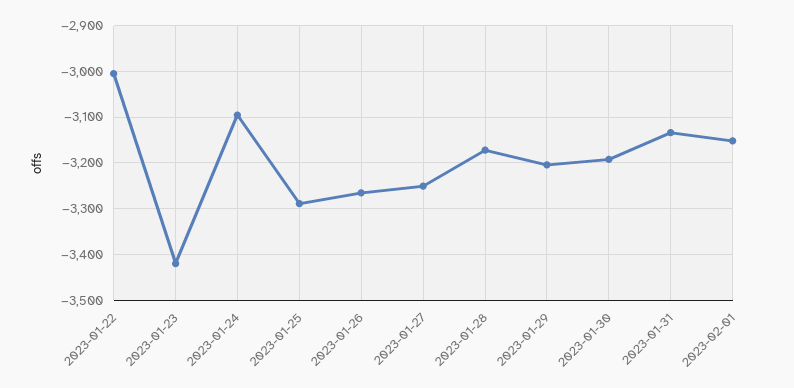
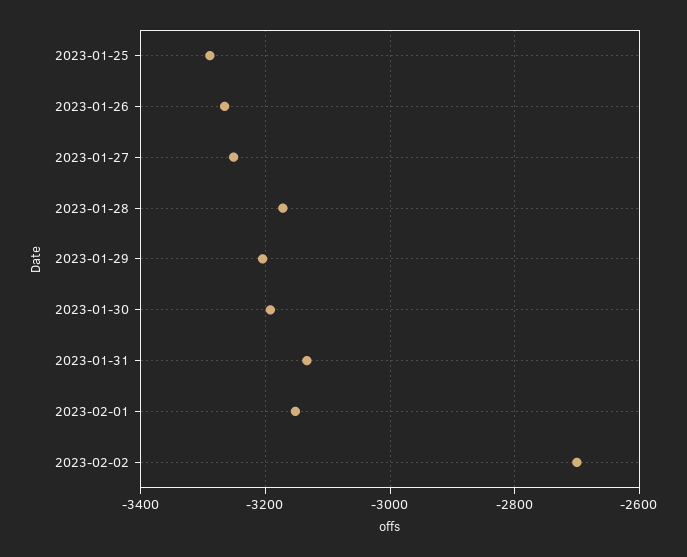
2023-01-22: -3000 -> none
2023-01-23: -3420 -> none
2023-01-24: -3100 -> none
2023-02-02: none -> -2700

